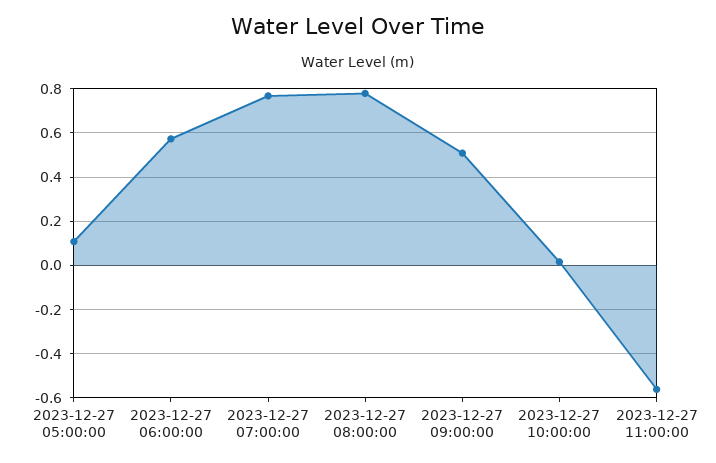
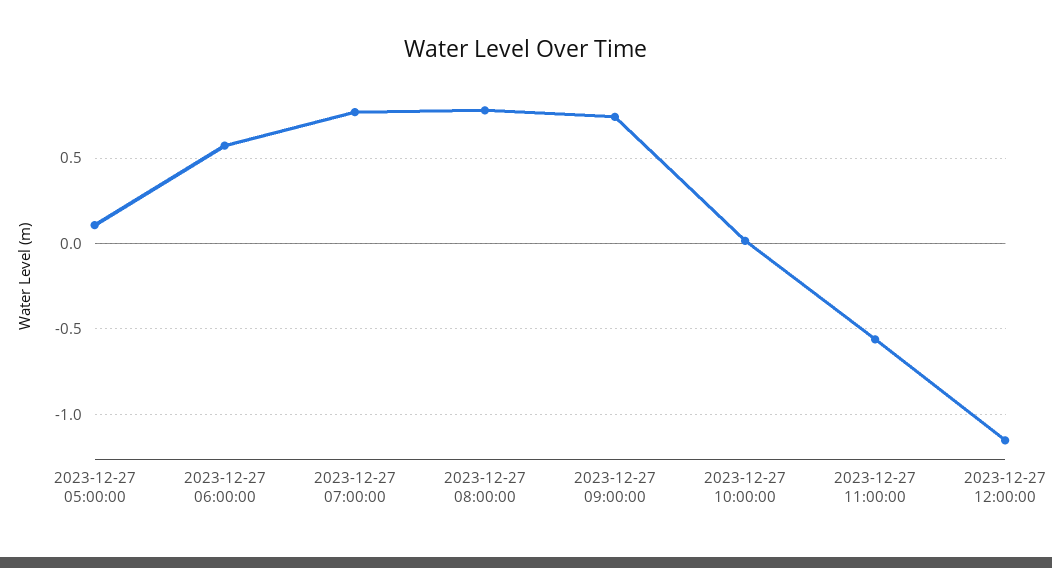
2023-12-27 09:00:00: 0.5 -> 0.75
2023-12-27 12:00:00: none -> -1.15

